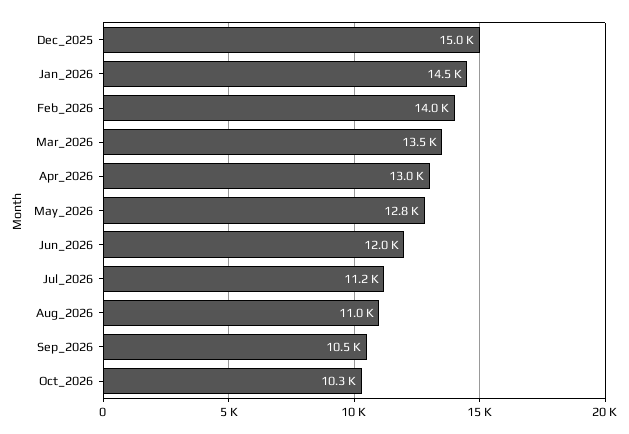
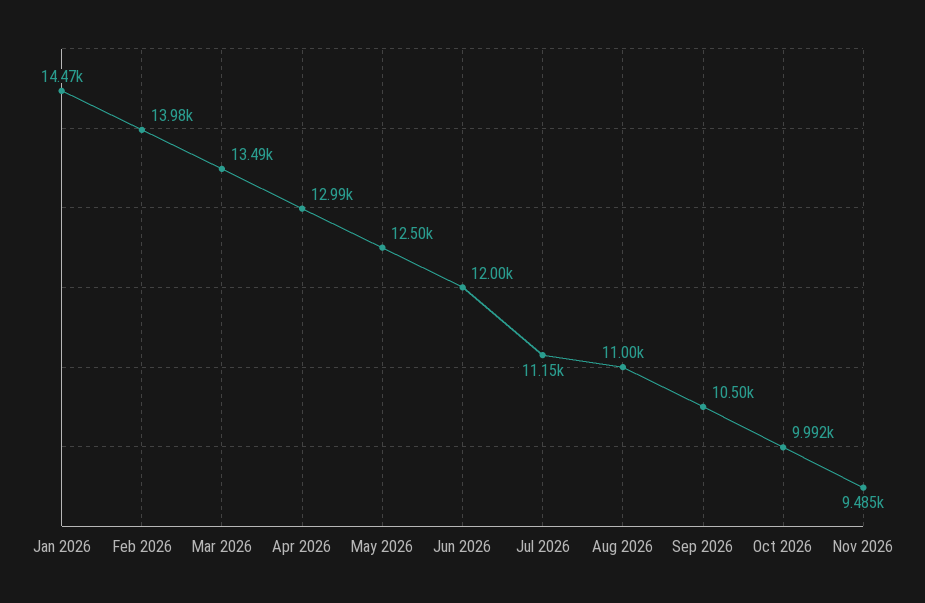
Dec_2025: 15000 -> none
May_2026: 12800 -> 12500
Oct_2026: 10300 -> 9992
Nov 2026: none -> 9485

